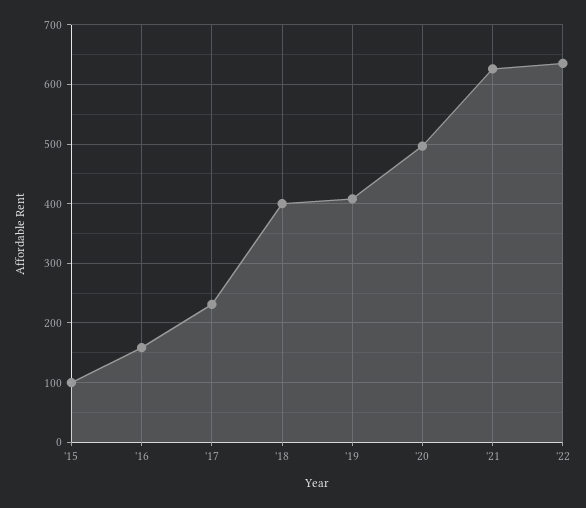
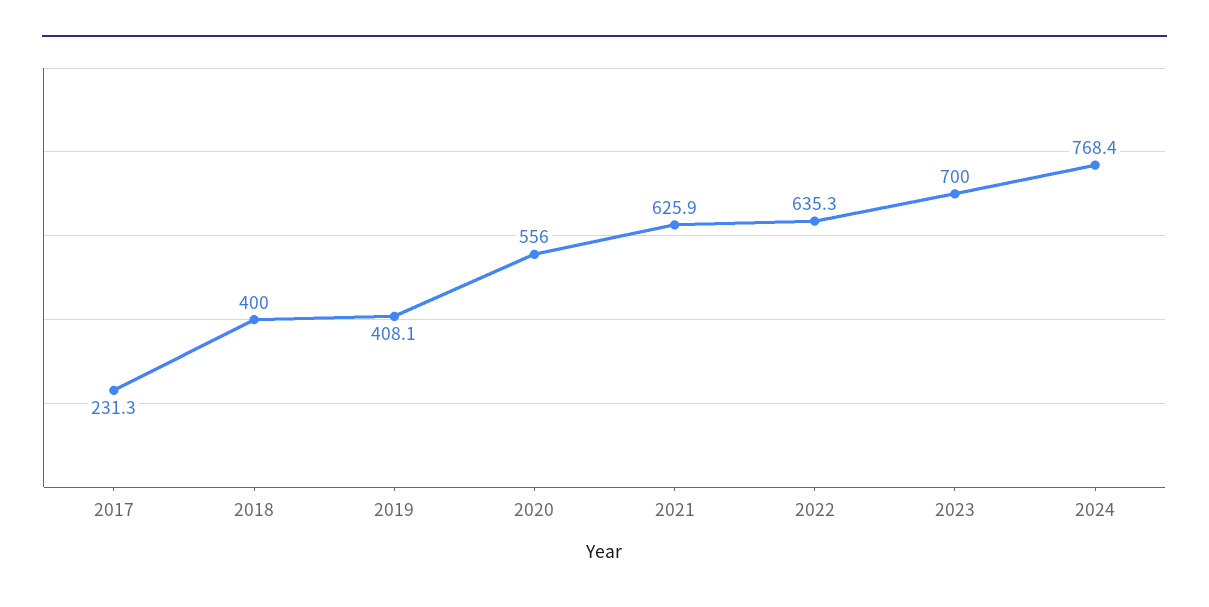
'15: 100 -> none
'16: 160 -> none
'20: 500 -> 556
2023: none -> 700
2024: none -> 768.4

